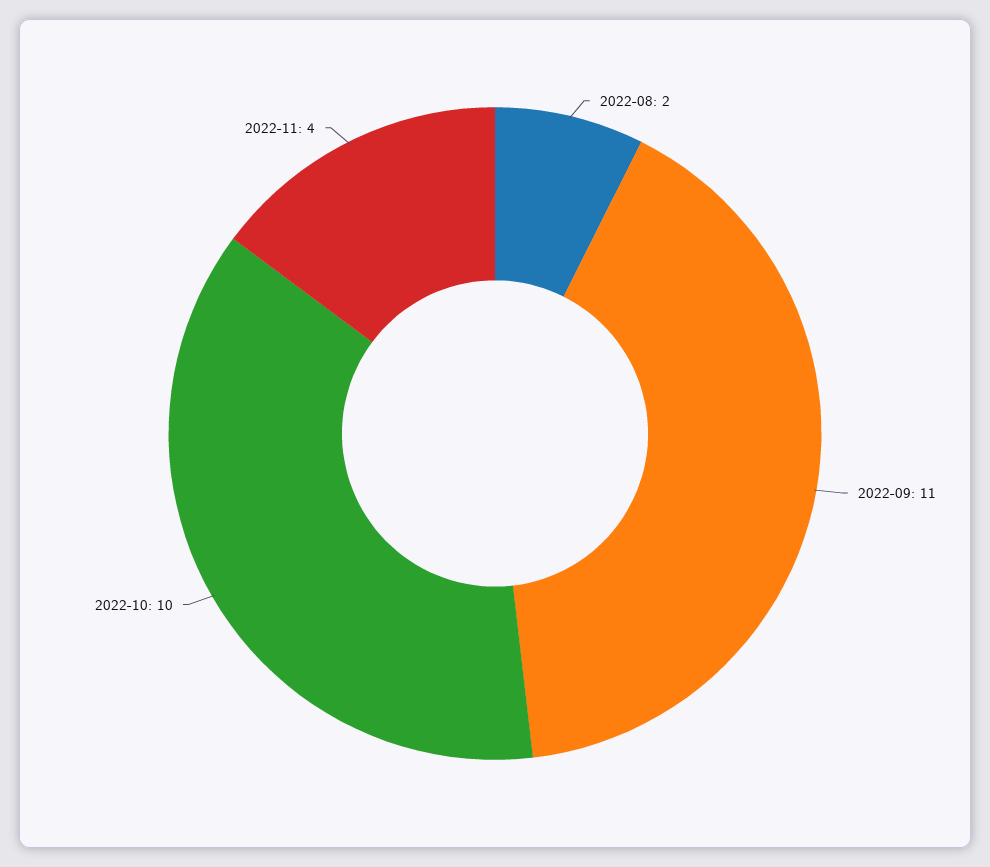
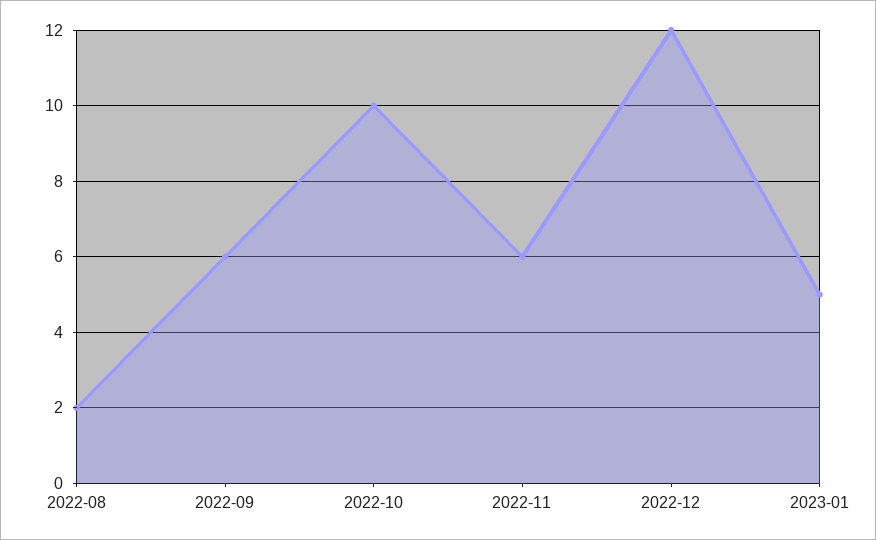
2022-09: 11 -> 6
2022-11: 4 -> 6
2022-12: none -> 12
2023-01: none -> 5

